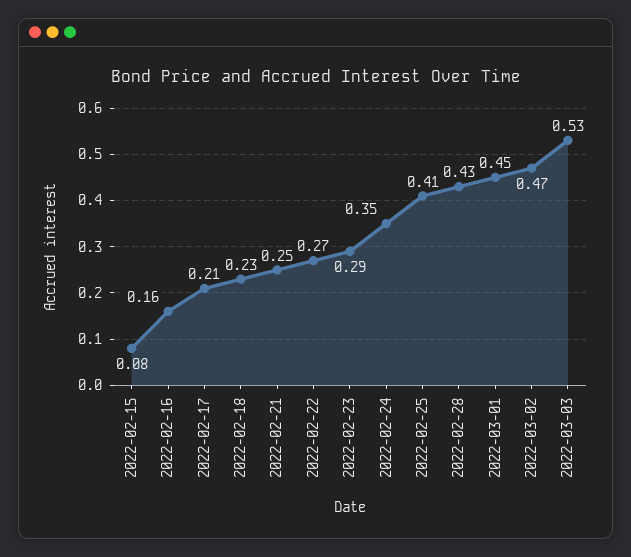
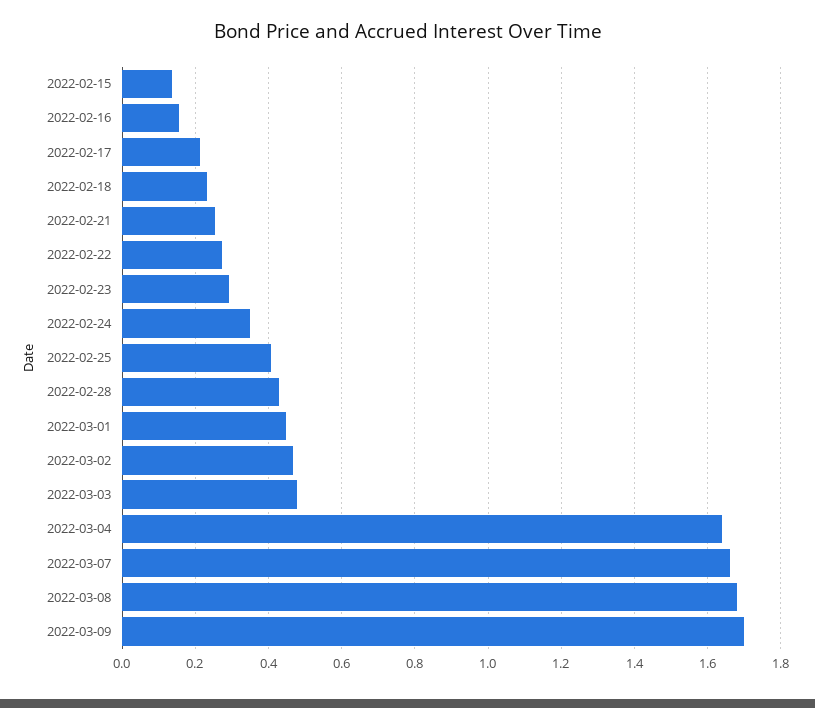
2022-02-15: 0.08 -> 0.14
2022-03-03: 0.53 -> 0.48
2022-03-04: none -> 1.64
2022-03-07: none -> 1.66
2022-03-08: none -> 1.68
2022-03-09: none -> 1.7

